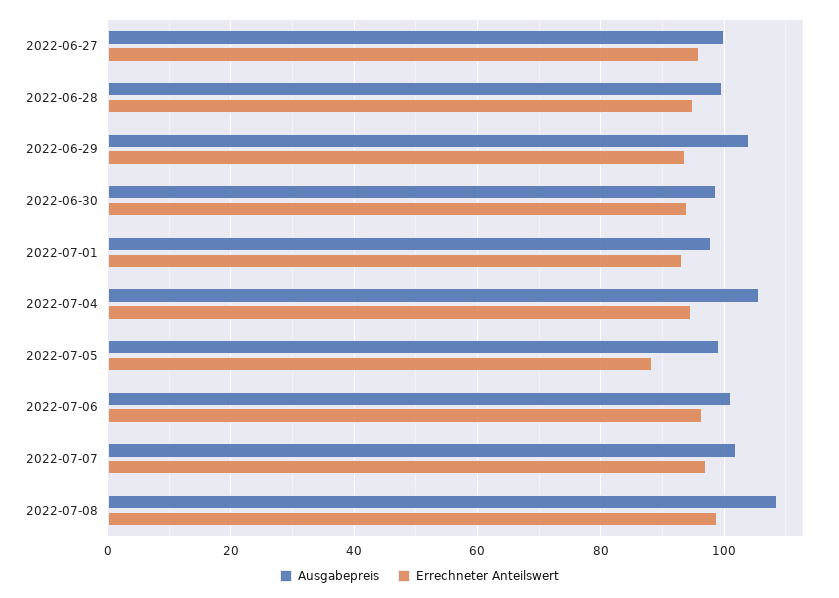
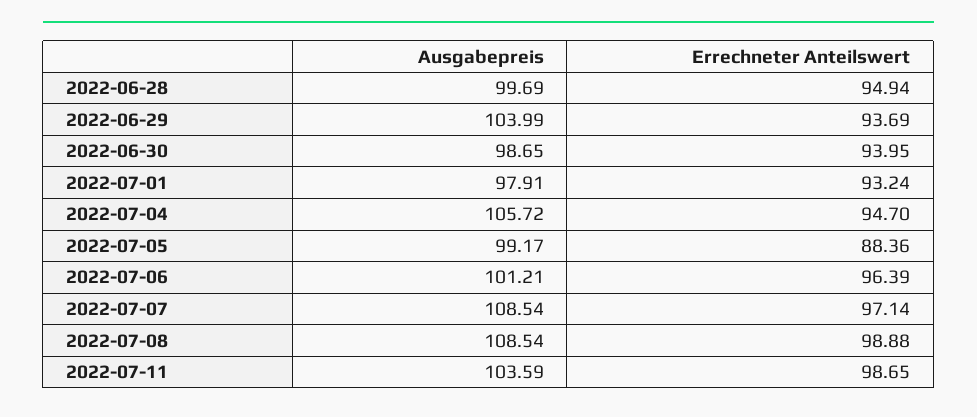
Ausgabepreis, 2022-06-27: 100 -> none
Errechneter Anteilswert, 2022-06-27: 96 -> none
Ausgabepreis, 2022-07-07: 102 -> 108.54
Ausgabepreis, 2022-07-11: none -> 103.59
Errechneter Anteilswert, 2022-07-11: none -> 98.65

